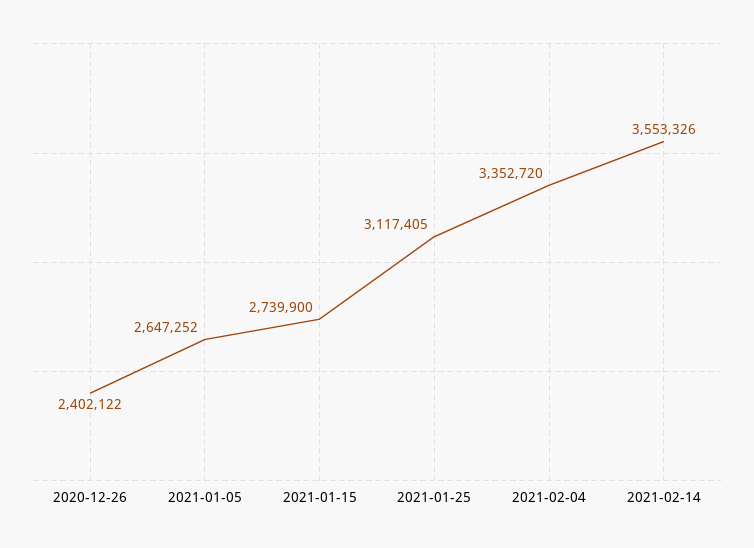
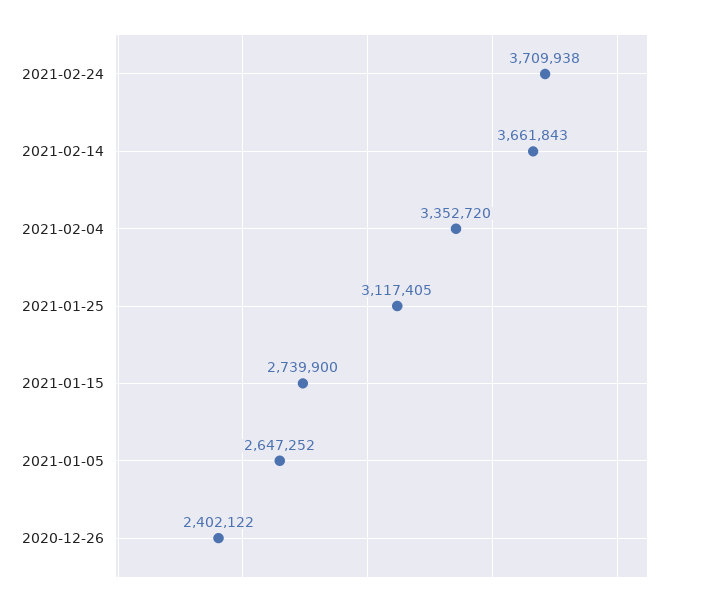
2021-02-14: 3553326 -> 3661843
2021-02-24: none -> 3709938

